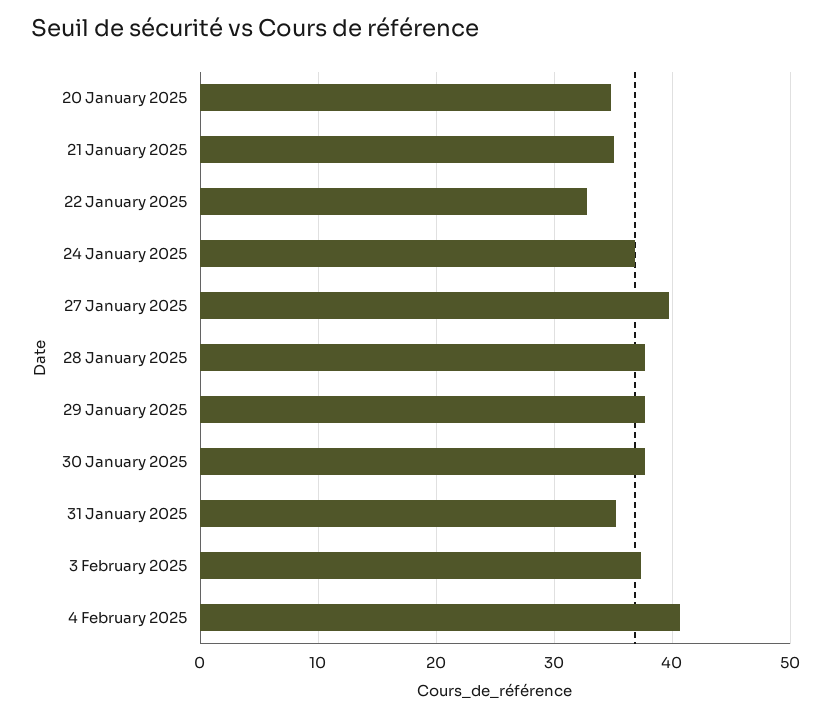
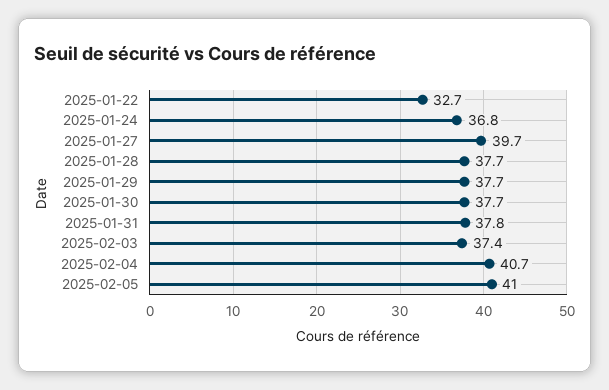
20 January 2025: 35 -> none
21 January 2025: 35 -> none
31 January 2025: 35 -> 37.8
2025-02-05: none -> 41

